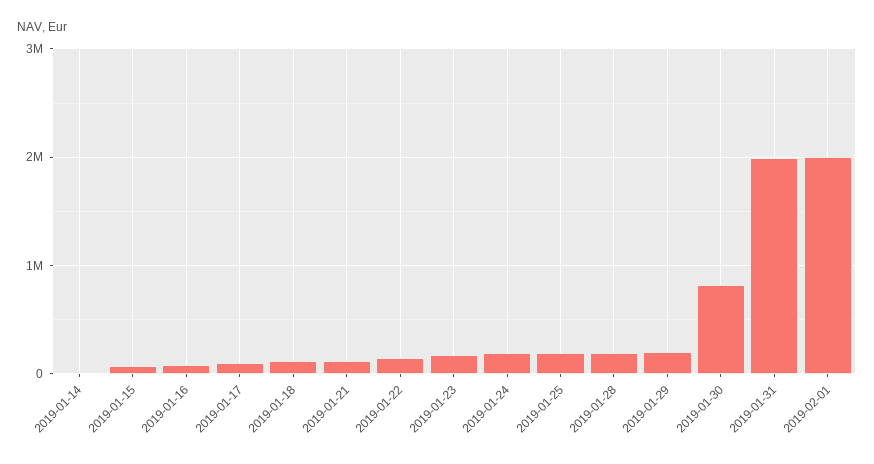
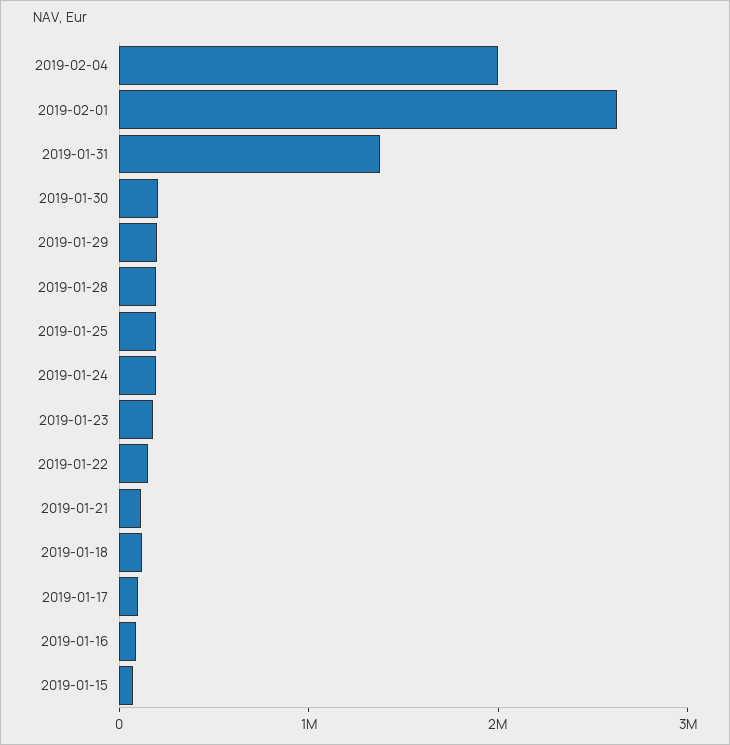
2019-01-14: 0 -> none
2019-01-30: 800000 -> 200000
2019-01-31: 2000000 -> 1400000
2019-02-01: 2000000 -> 2600000
2019-02-04: none -> 2000000

